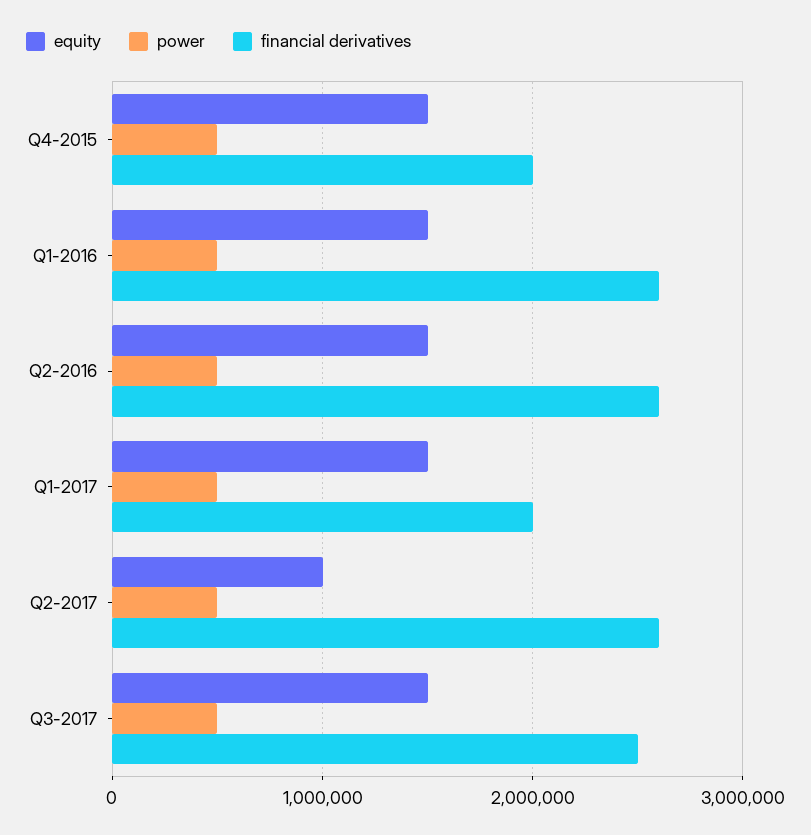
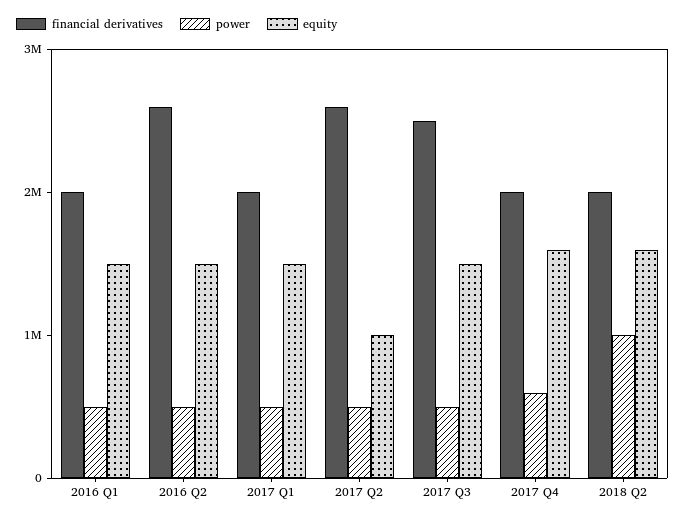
equity, Q4-2015: 1500000 -> none
power, Q4-2015: 500000 -> none
financial derivatives, Q4-2015: 2000000 -> none
financial derivatives, Q1-2016: 2600000 -> 2000000
financial derivatives, 2017 Q4: none -> 2000000
power, 2017 Q4: none -> 600000
equity, 2017 Q4: none -> 1600000
financial derivatives, 2018 Q2: none -> 2000000
power, 2018 Q2: none -> 1000000
equity, 2018 Q2: none -> 1600000

